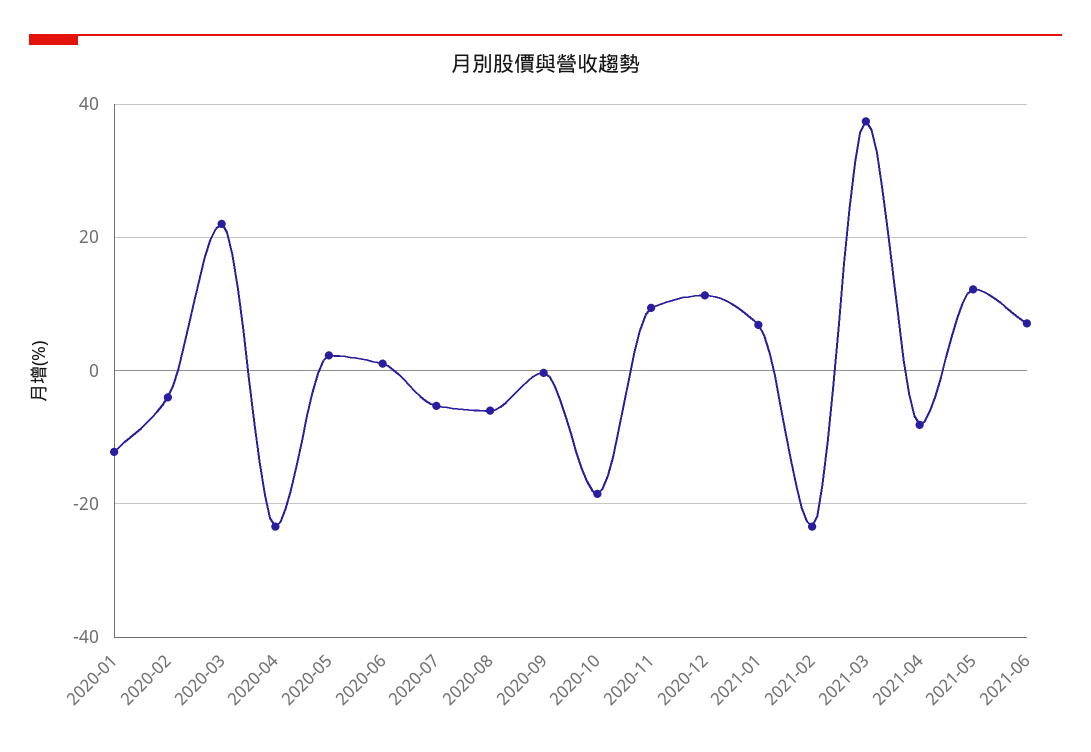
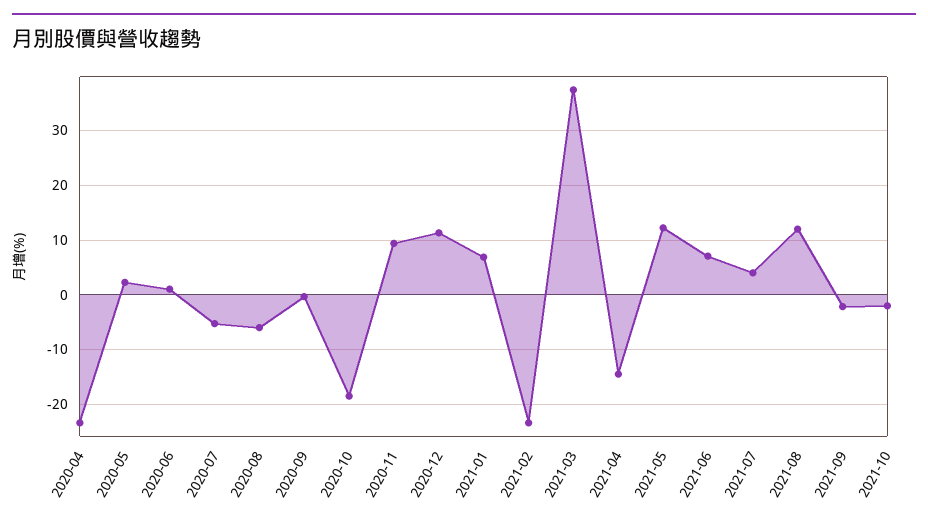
2020-01: -12 -> none
2020-02: -4 -> none
2020-03: 22 -> none
2021-04: -8 -> -14
2021-07: none -> 4
2021-08: none -> 12
2021-09: none -> -2
2021-10: none -> -2

